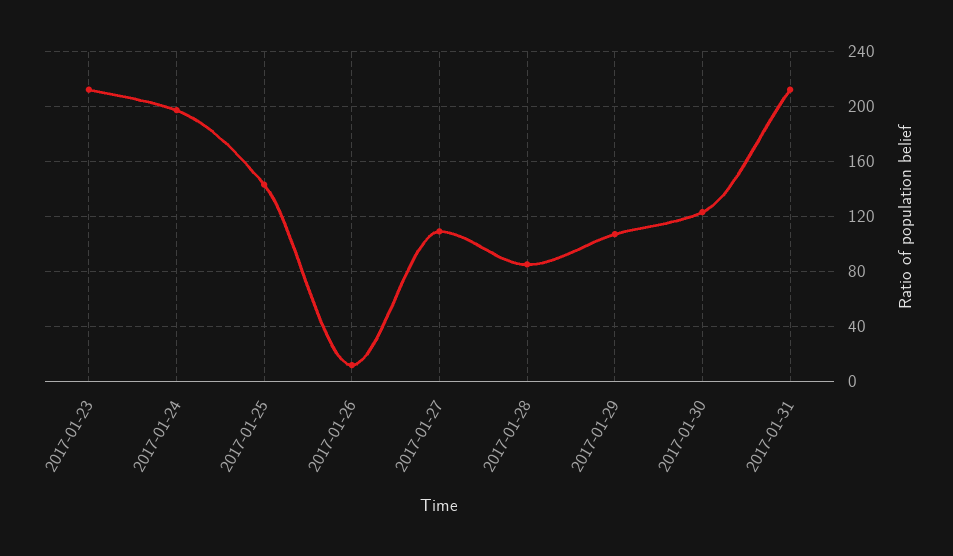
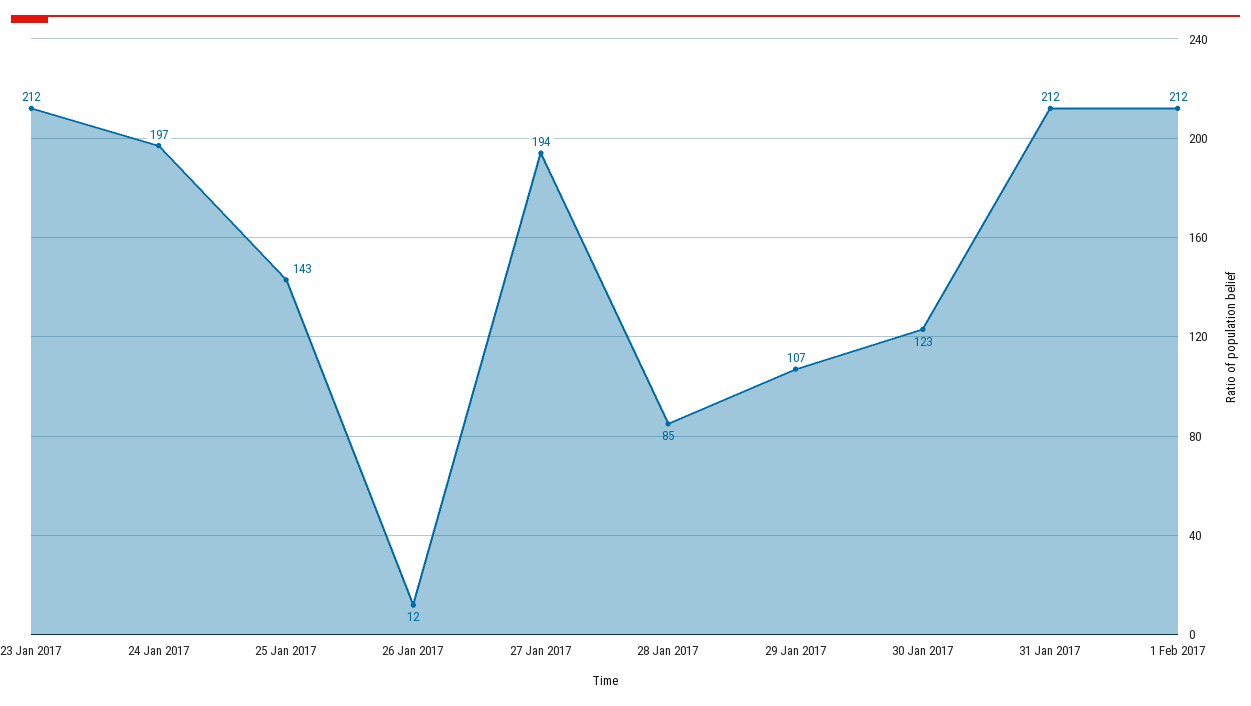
2017-01-27: 110 -> 194
1 Feb 2017: none -> 212

